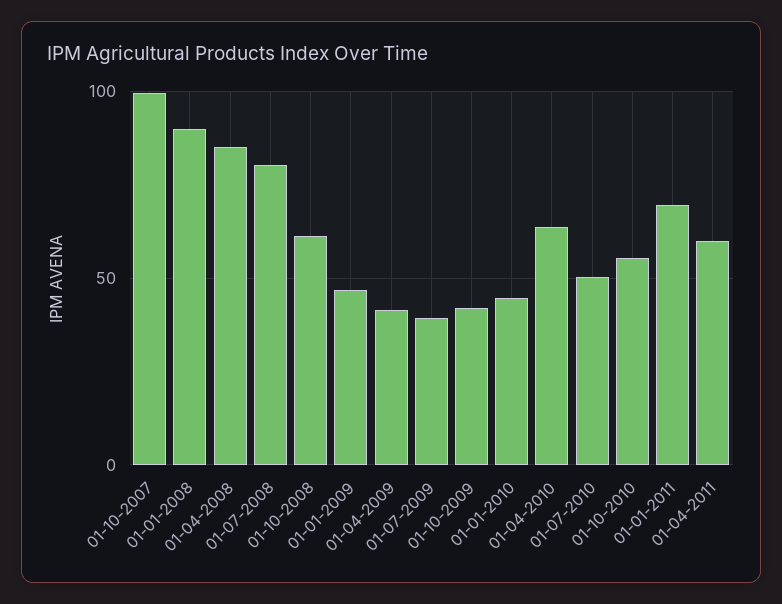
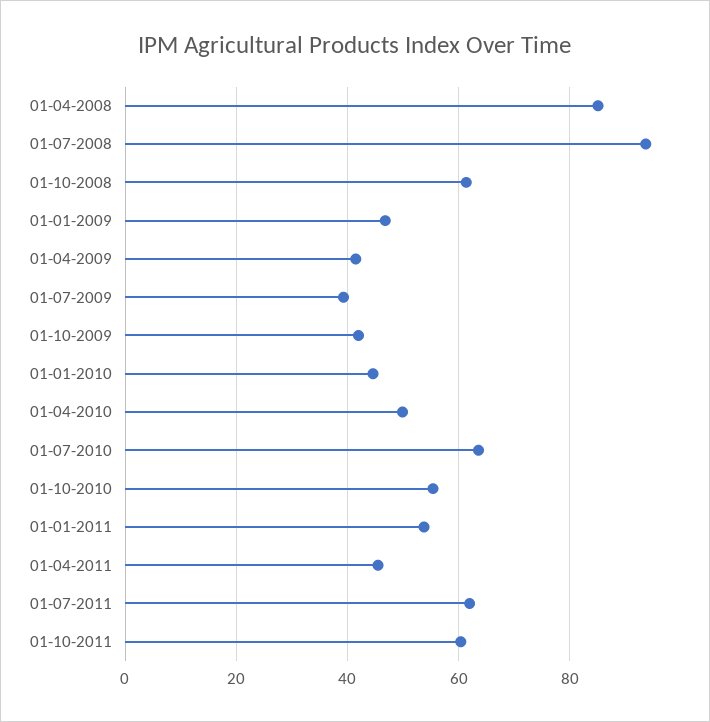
01-10-2007: 100 -> none
01-01-2008: 90 -> none
01-07-2008: 80 -> 94
01-04-2010: 65 -> 50
01-07-2010: 50 -> 64
01-01-2011: 70 -> 54
01-04-2011: 60 -> 46
01-07-2011: none -> 62
01-10-2011: none -> 60

